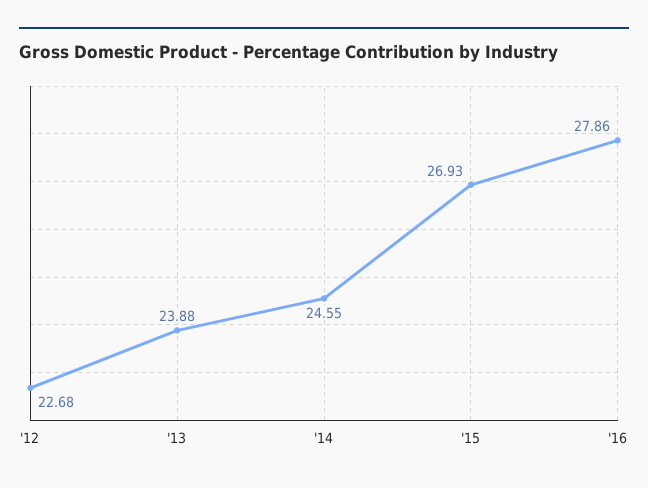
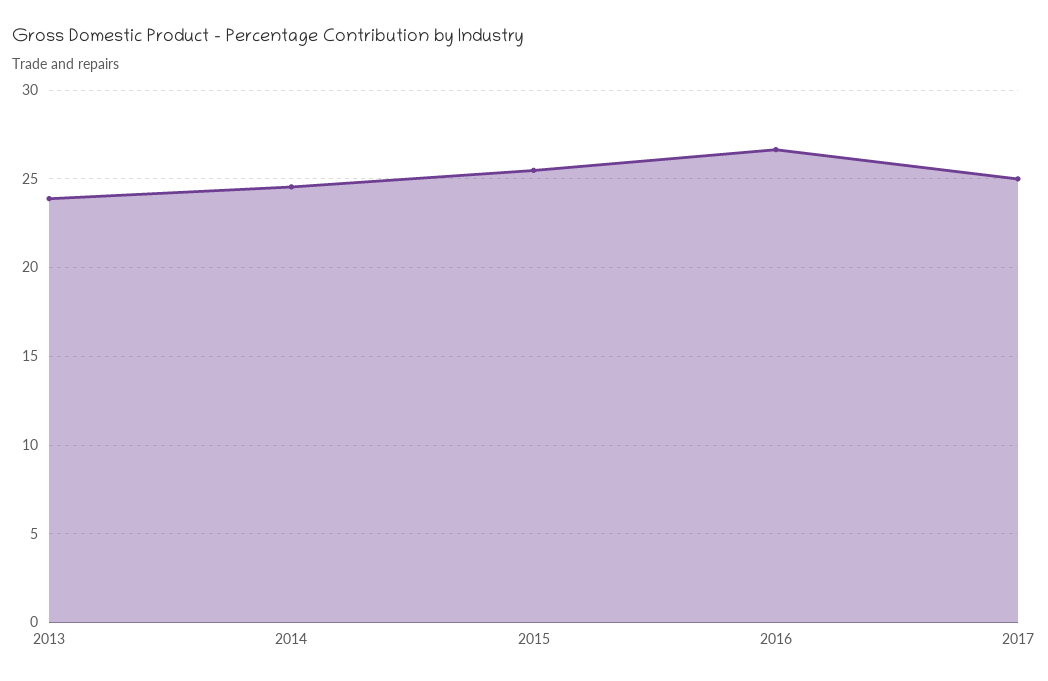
'12: 22.68 -> none
'15: 26.93 -> 25.5
'16: 27.86 -> 26.5
2017: none -> 25

